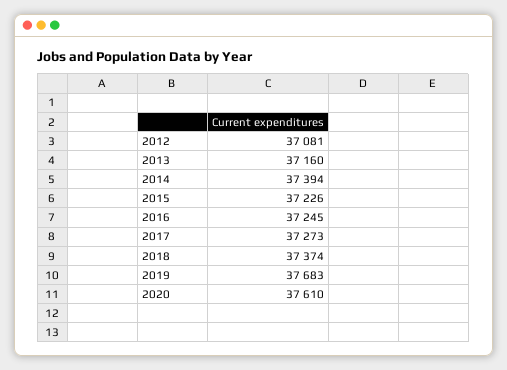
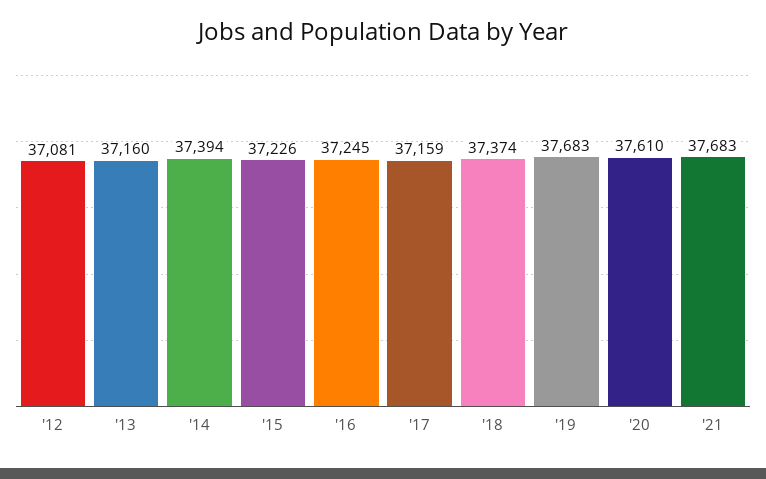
2017: 37273 -> 37159
'21: none -> 37683

